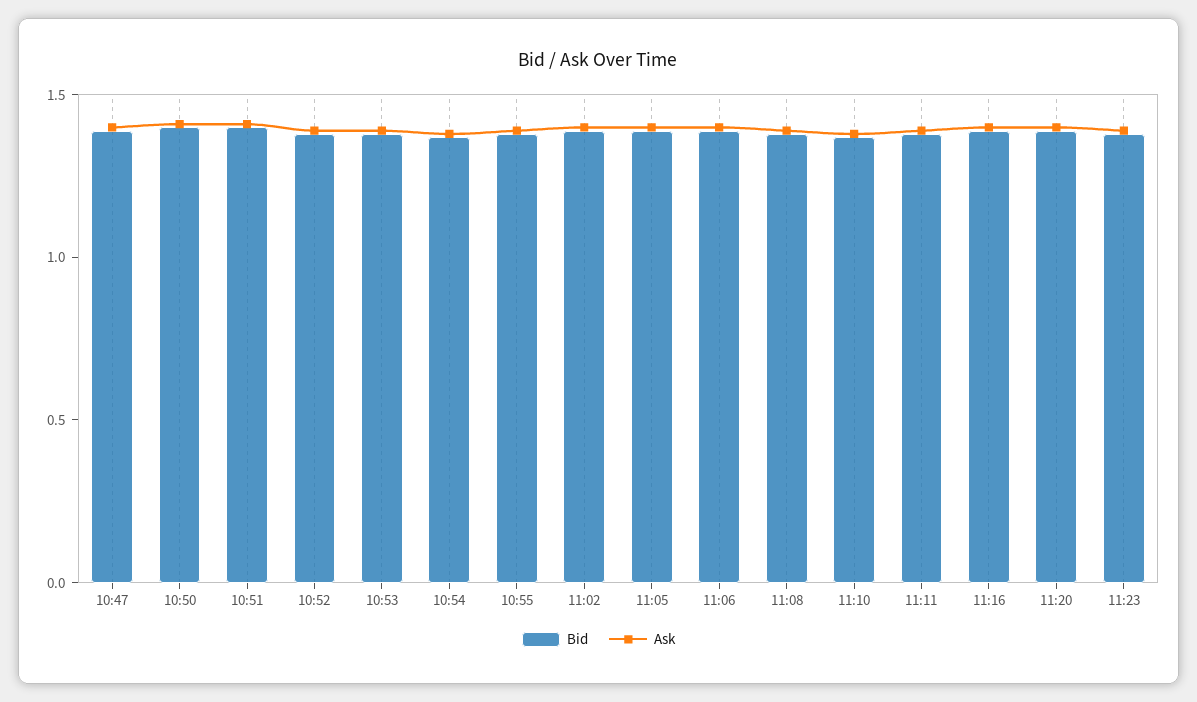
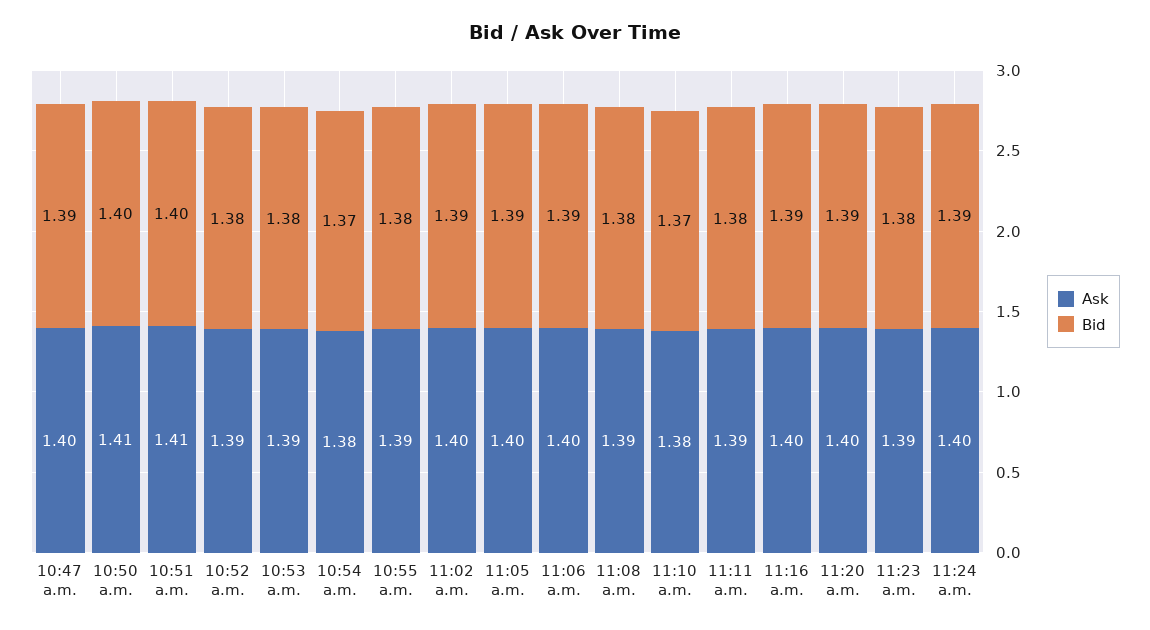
Ask, 11:24 a.m.: none -> 1.4
Bid, 11:24 a.m.: none -> 1.39

